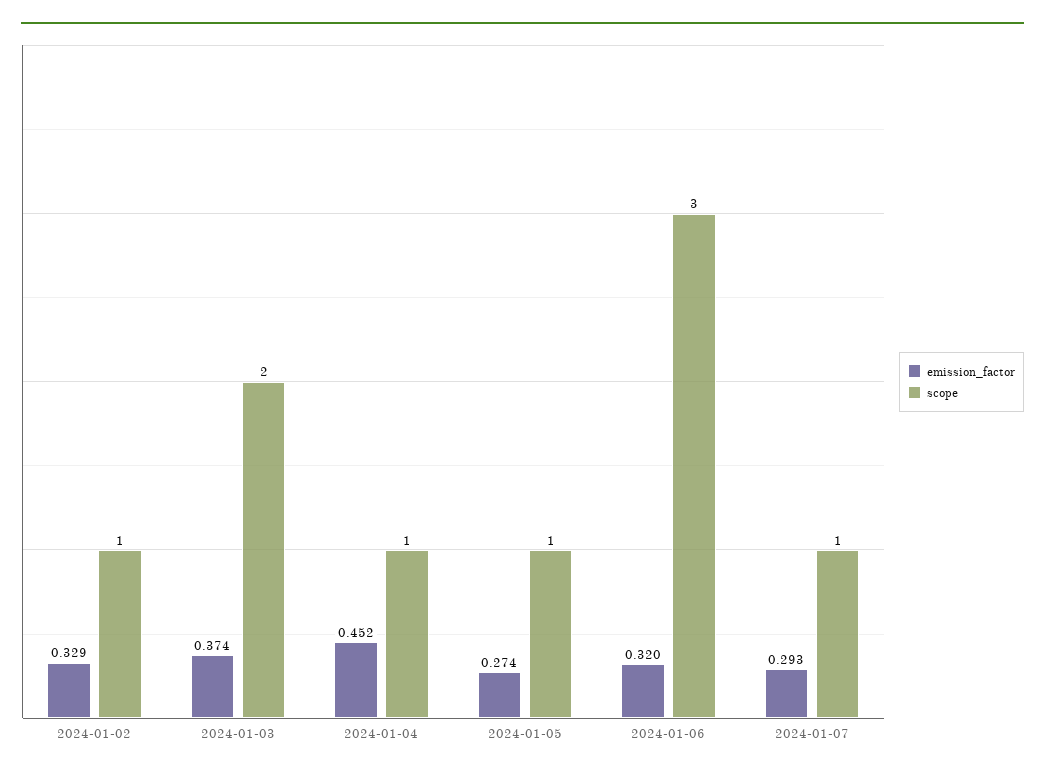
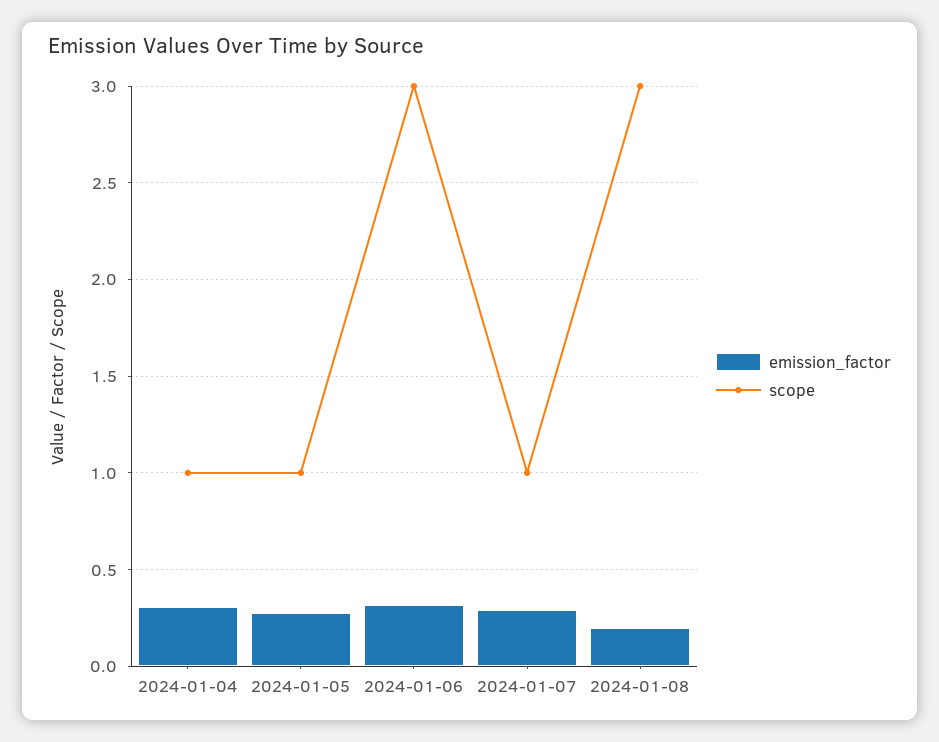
emission_factor, 2024-01-02: 0.329 -> none
scope, 2024-01-02: 1 -> none
emission_factor, 2024-01-03: 0.374 -> none
scope, 2024-01-03: 2 -> none
emission_factor, 2024-01-04: 0.452 -> 0.3
emission_factor, 2024-01-08: none -> 0.2
scope, 2024-01-08: none -> 3

